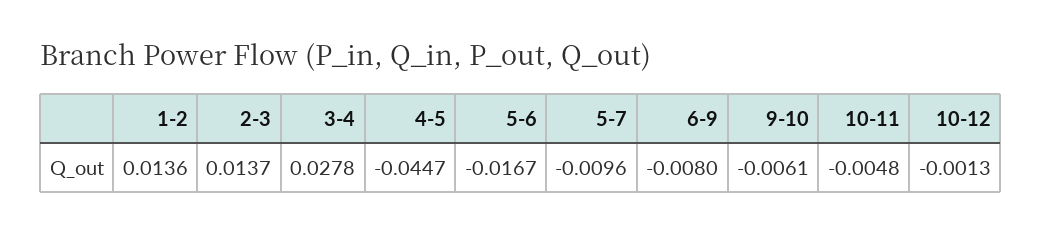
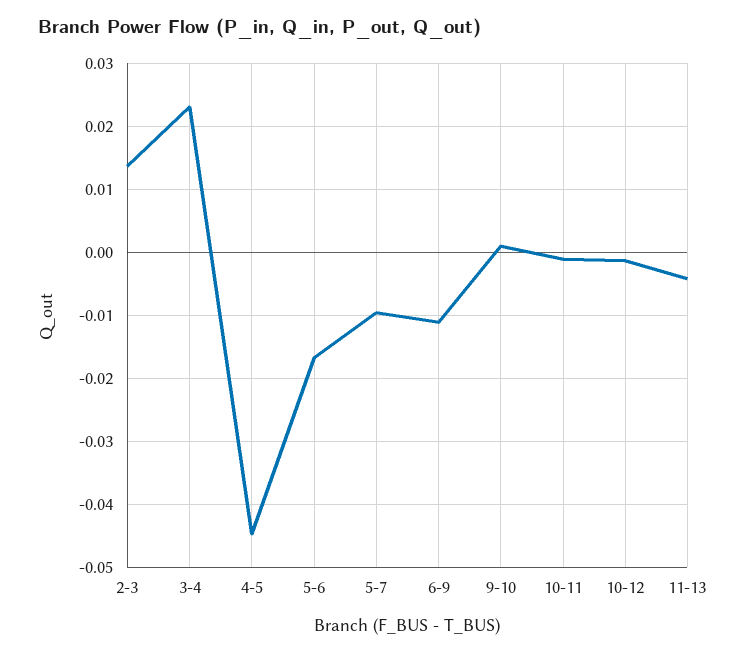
1-2: 0.0136 -> none
3-4: 0.0278 -> 0.023
6-9: -0.008 -> -0.011
9-10: -0.0061 -> 0.001
10-11: -0.0048 -> -0.001
11-13: none -> -0.004

